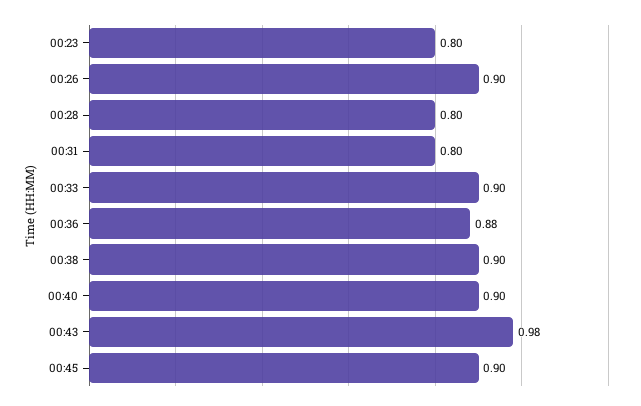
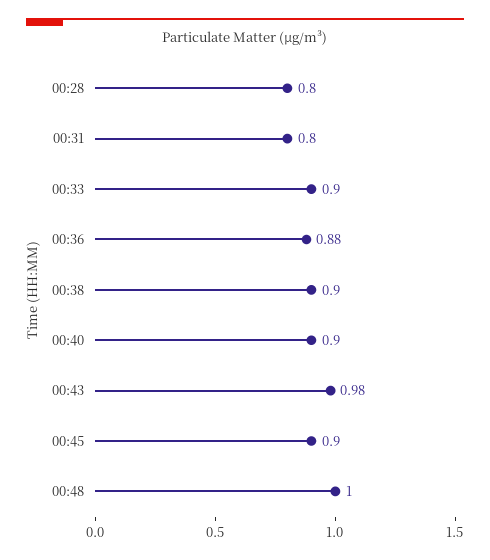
00:23: 0.8 -> none
00:26: 0.9 -> none
00:48: none -> 1

